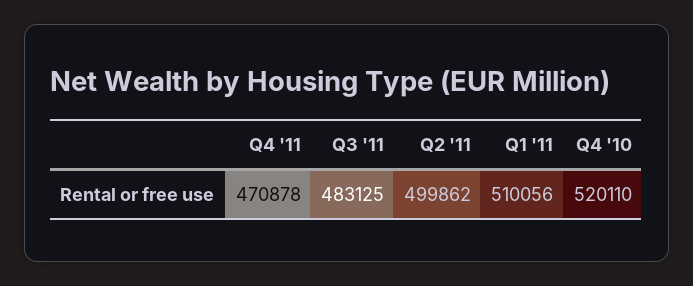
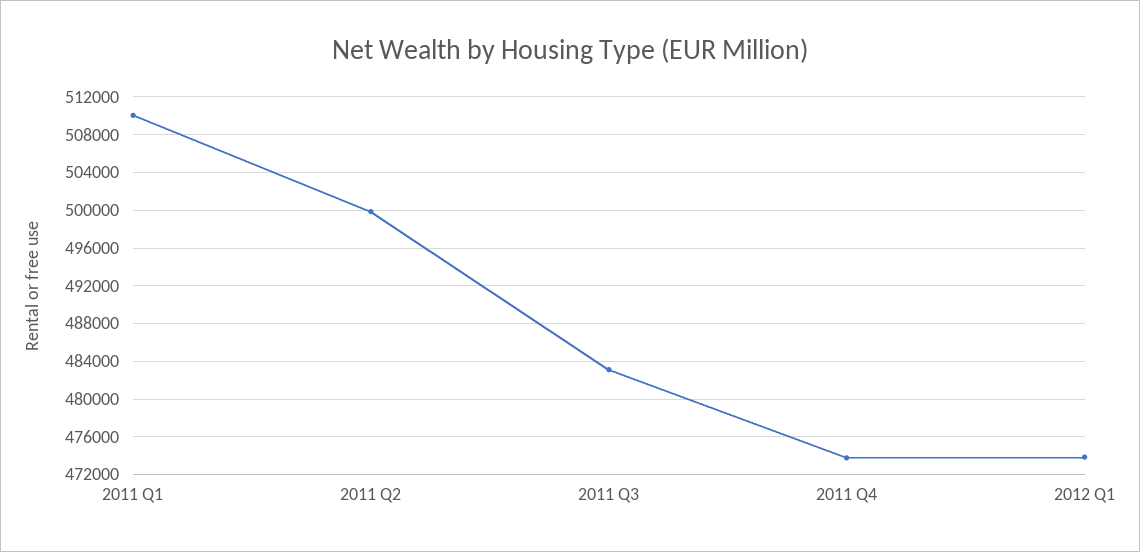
Q4 '11: 470878 -> 474000
Q4 '10: 520110 -> none
2012 Q1: none -> 474000

